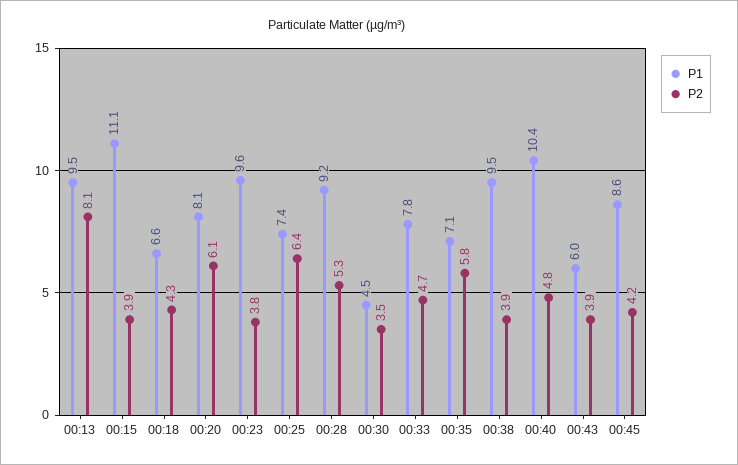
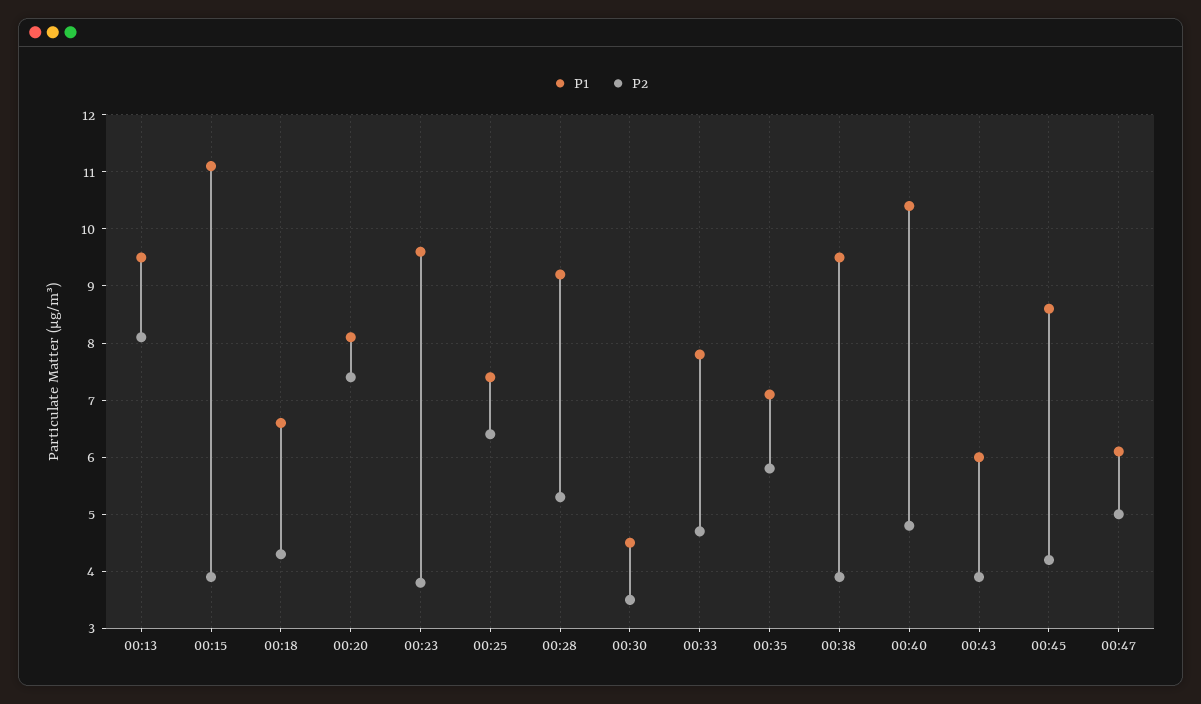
P2, 00:20: 6.1 -> 7.5
P1, 00:47: none -> 6
P2, 00:47: none -> 5

